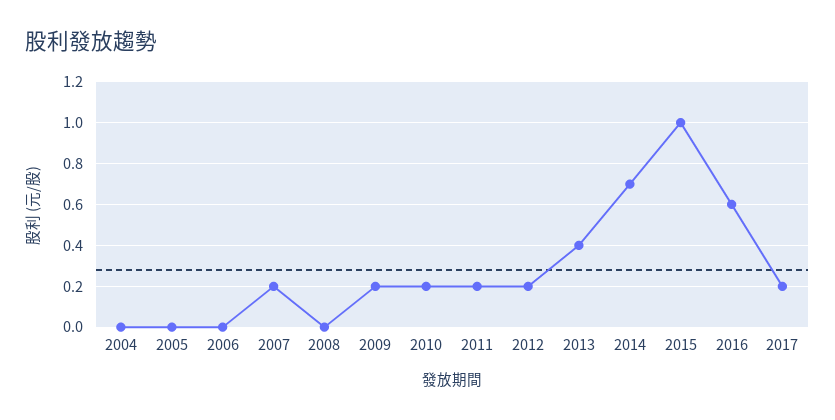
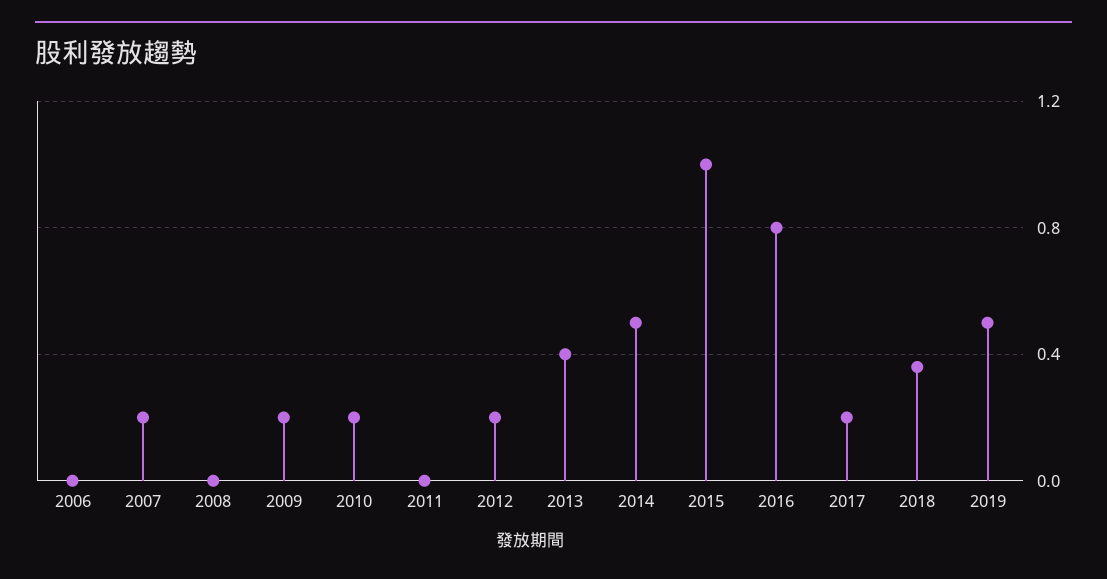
2004: 0 -> none
2005: 0 -> none
2011: 0.2 -> 0
2014: 0.7 -> 0.5
2016: 0.6 -> 0.8
2018: none -> 0.35
2019: none -> 0.5

